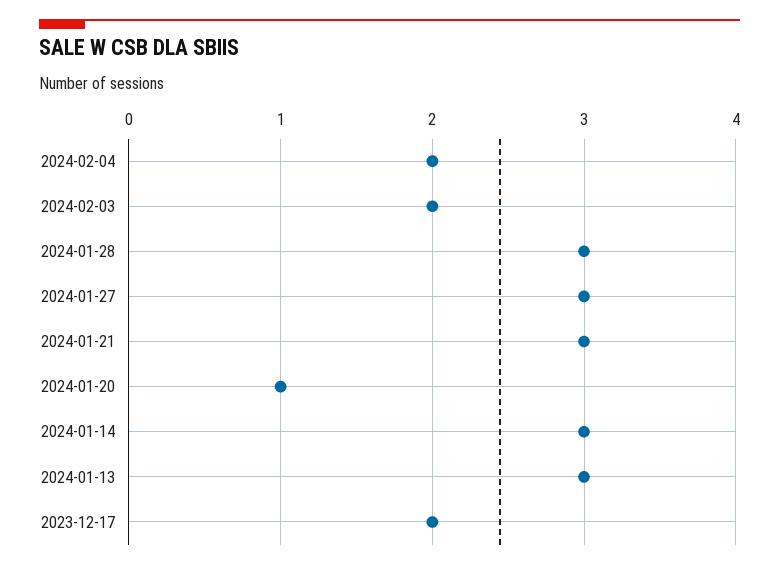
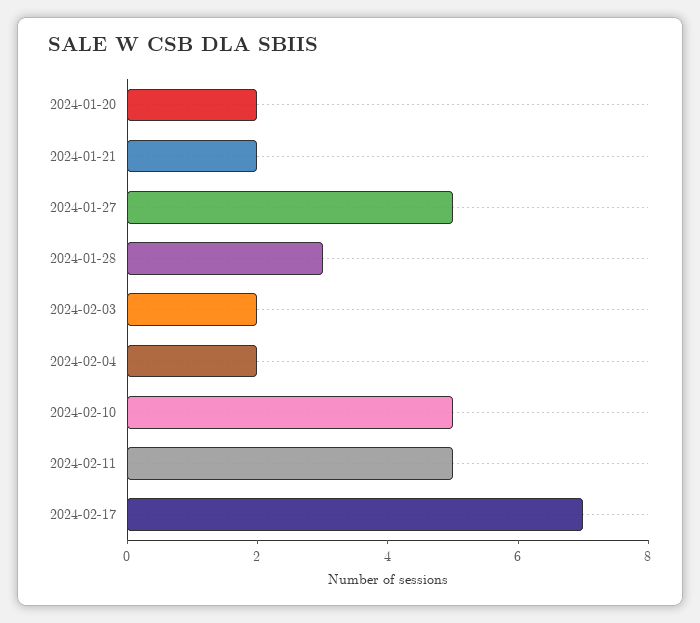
2024-01-27: 3 -> 5
2024-01-21: 3 -> 2
2024-01-20: 1 -> 2
2024-01-14: 3 -> none
2024-01-13: 3 -> none
2023-12-17: 2 -> none
2024-02-10: none -> 5
2024-02-11: none -> 5
2024-02-17: none -> 7

